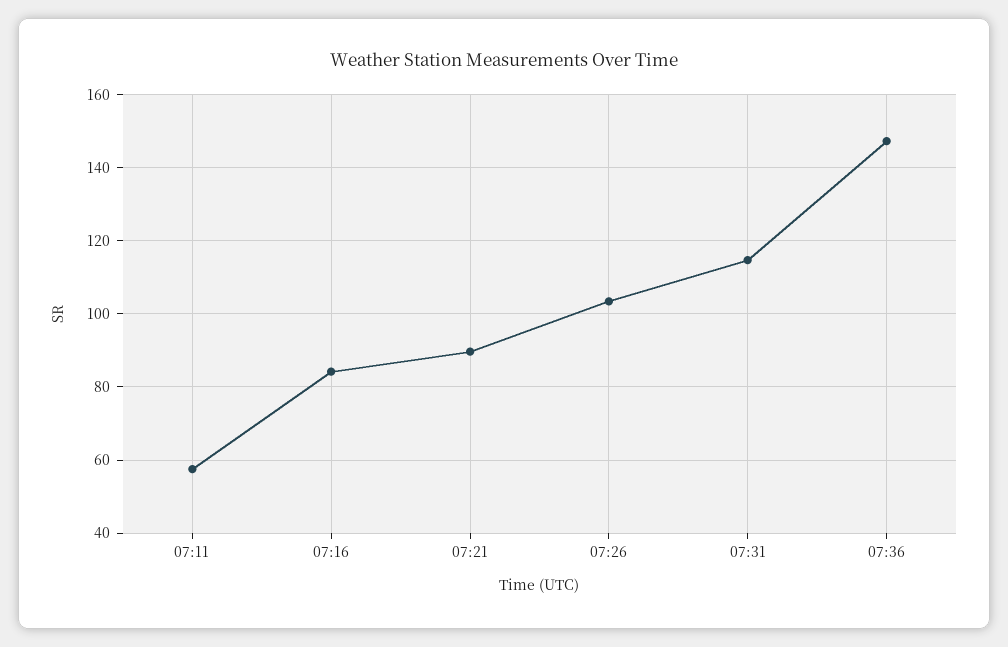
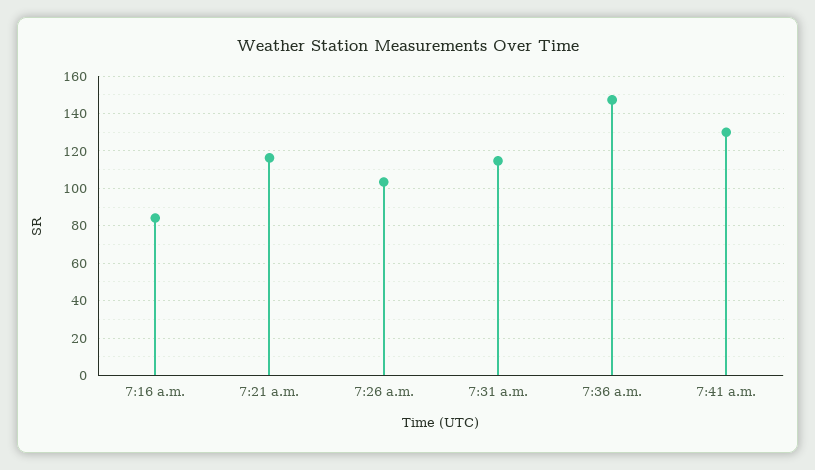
07:11: 58 -> none
07:21: 90 -> 115
7:41 a.m.: none -> 130

